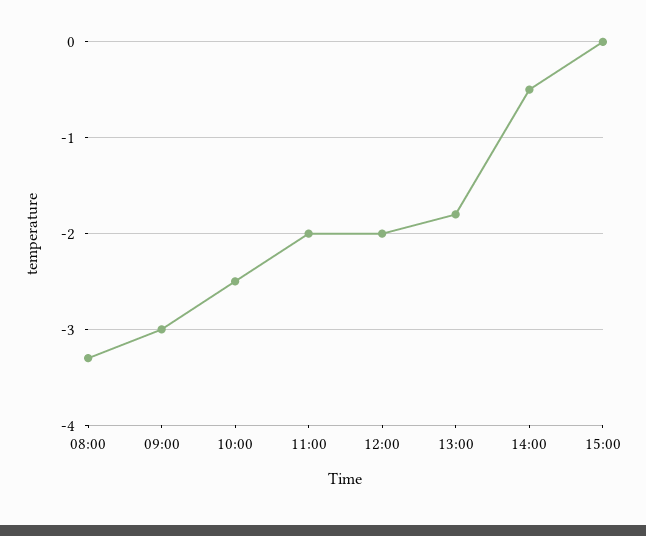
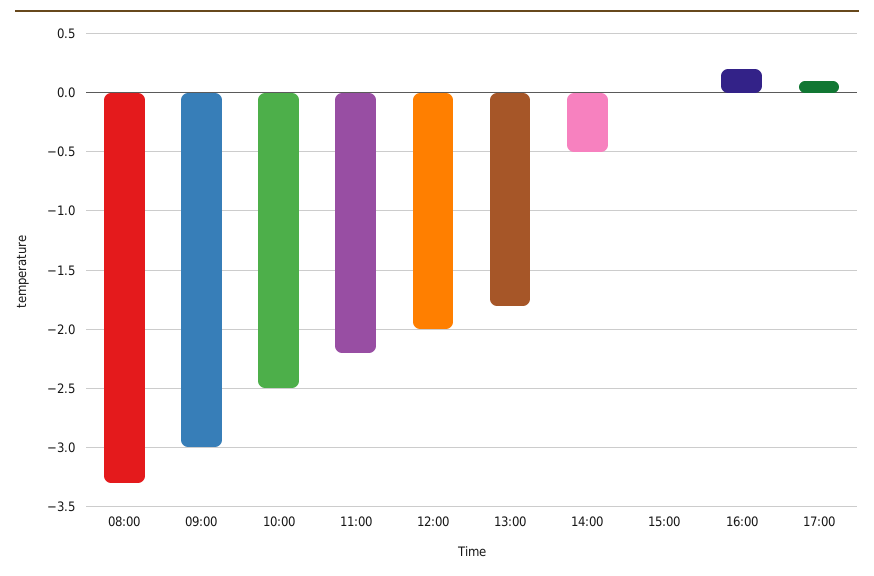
11:00: -2 -> -2.2
16:00: none -> 0.2
17:00: none -> 0.1

